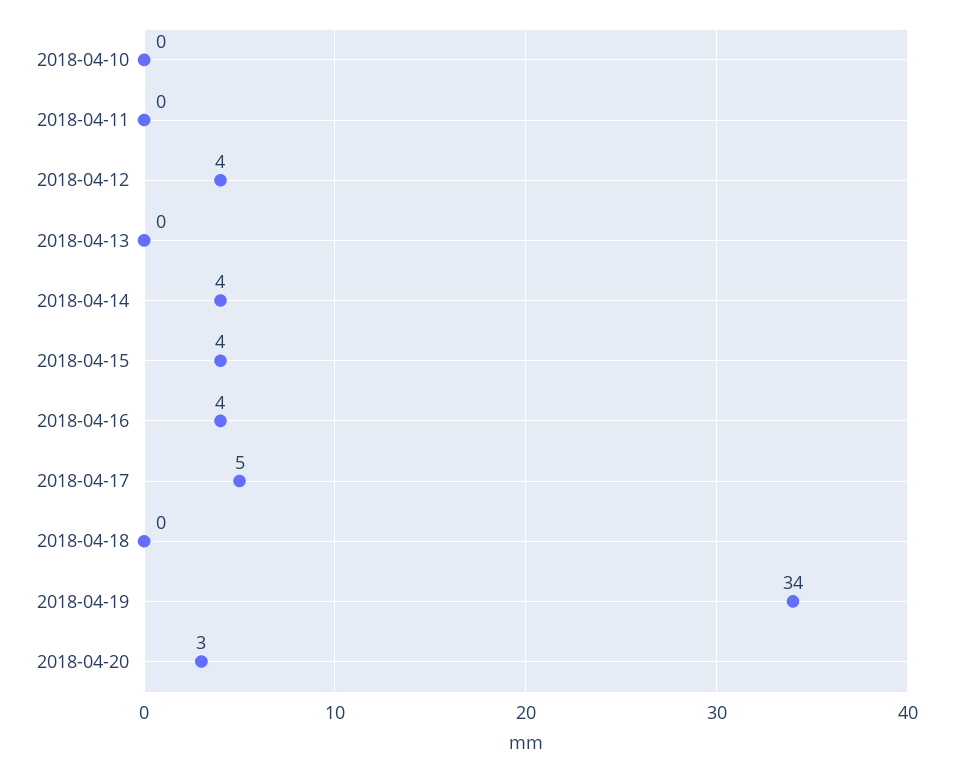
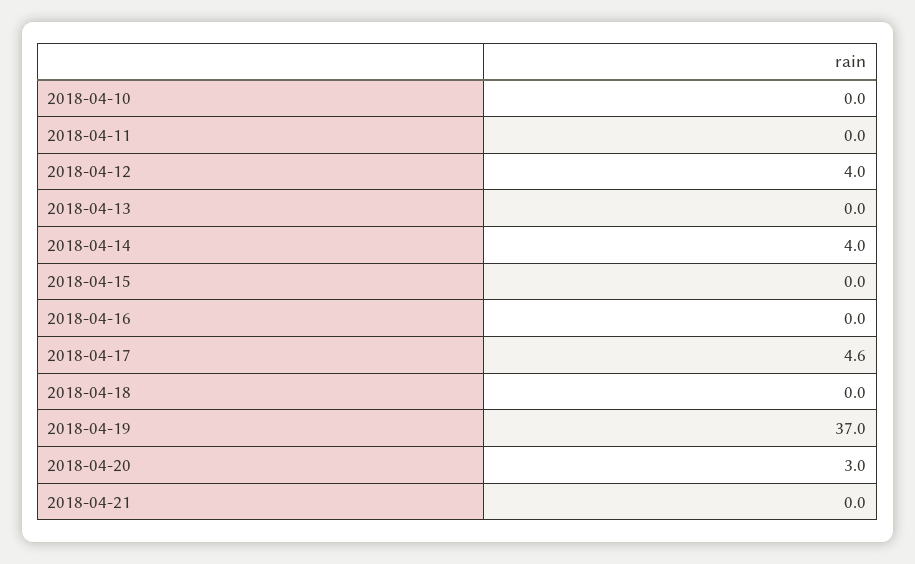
2018-04-15: 4 -> 0
2018-04-16: 4 -> 0
2018-04-19: 34 -> 37
2018-04-21: none -> 0

